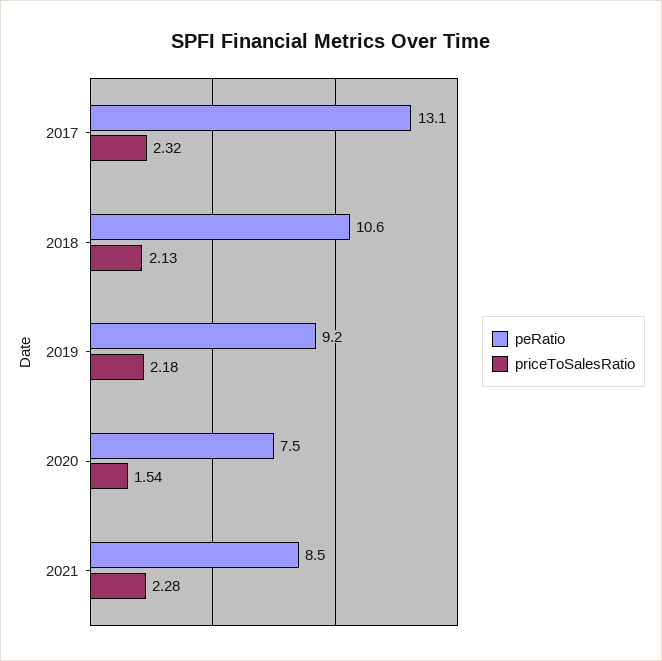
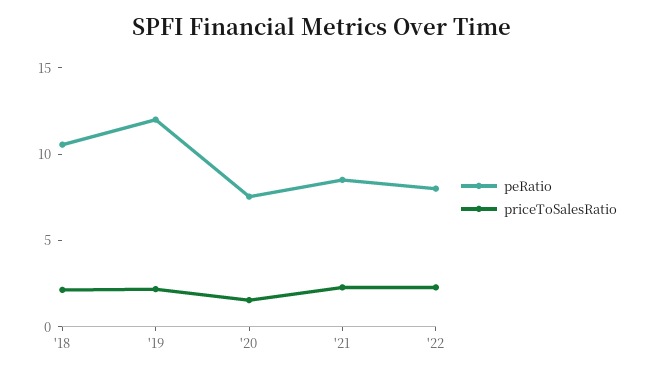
peRatio, 2017: 13.1 -> none
priceToSalesRatio, 2017: 2.32 -> none
peRatio, 2019: 9.2 -> 12
peRatio, '22: none -> 8
priceToSalesRatio, '22: none -> 2

